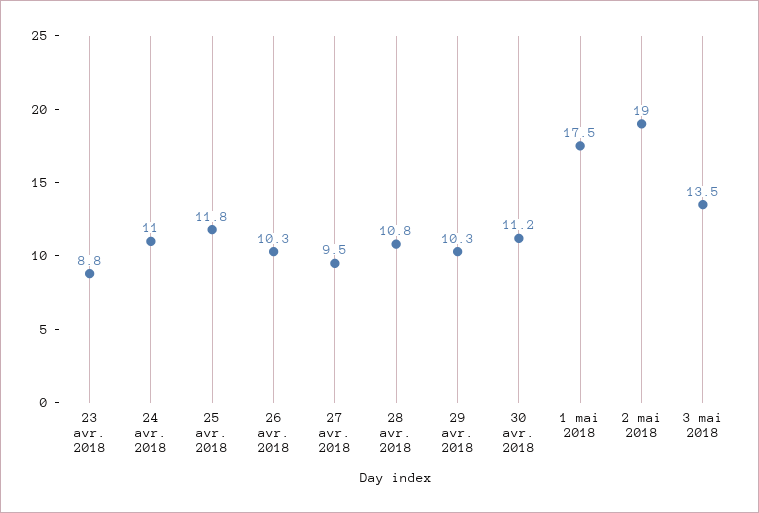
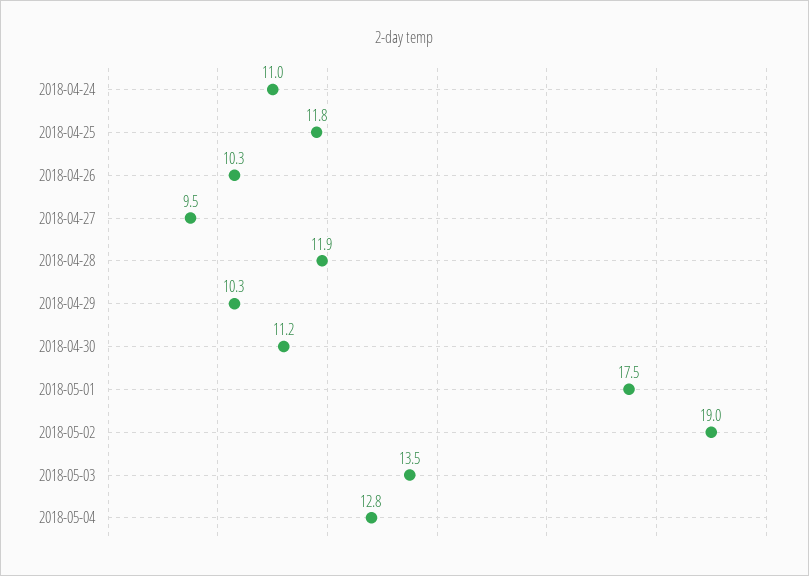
23 avr. 2018: 8.8 -> none
28 avr. 2018: 10.8 -> 11.9
2018-05-04: none -> 12.8

